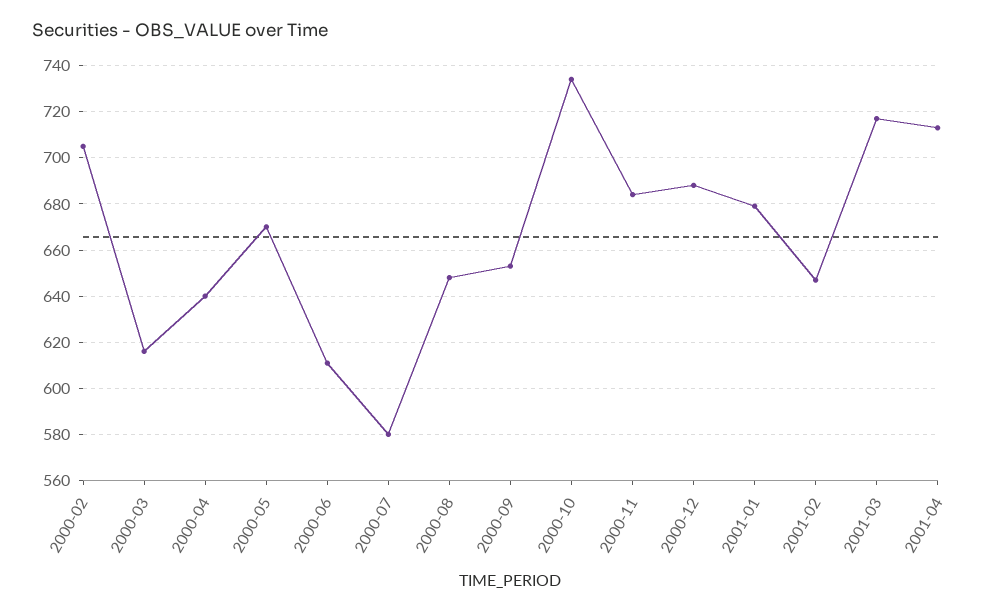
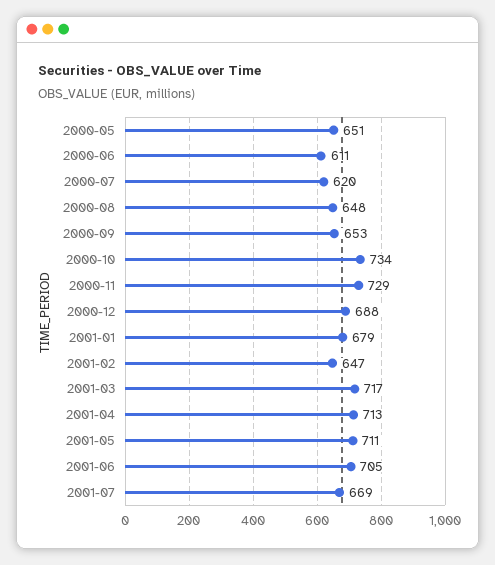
2000-02: 705 -> none
2000-03: 615 -> none
2000-04: 640 -> none
2000-05: 670 -> 651
2000-07: 580 -> 620
2000-11: 685 -> 729
2001-05: none -> 711
2001-06: none -> 705
2001-07: none -> 669

